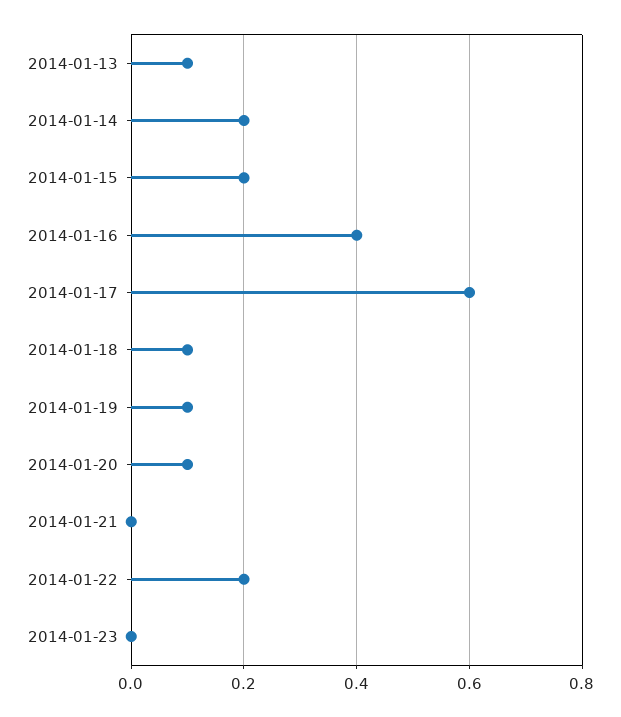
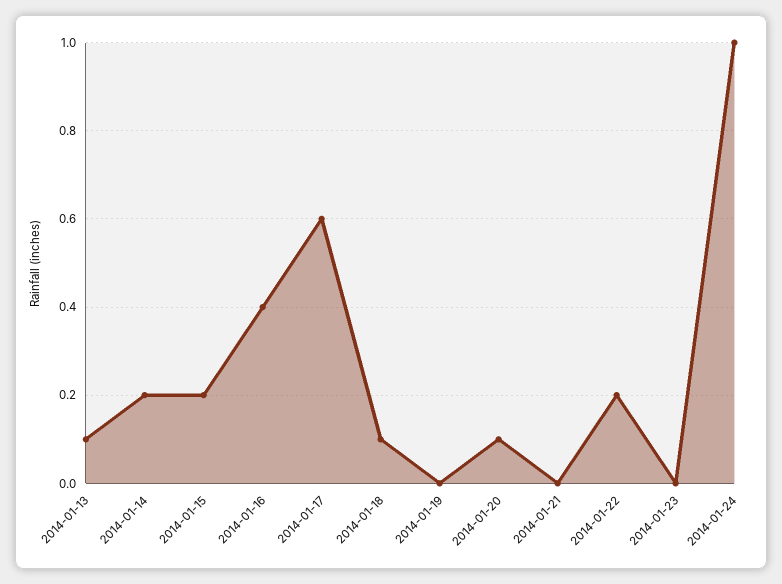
2014-01-19: 0.1 -> 0
2014-01-24: none -> 1

